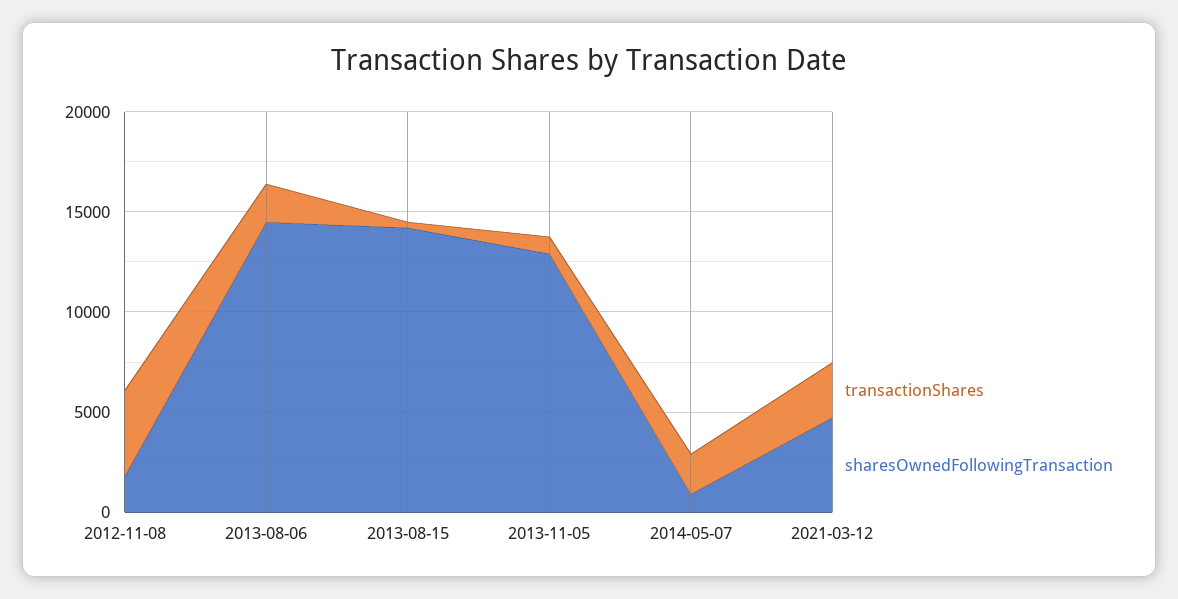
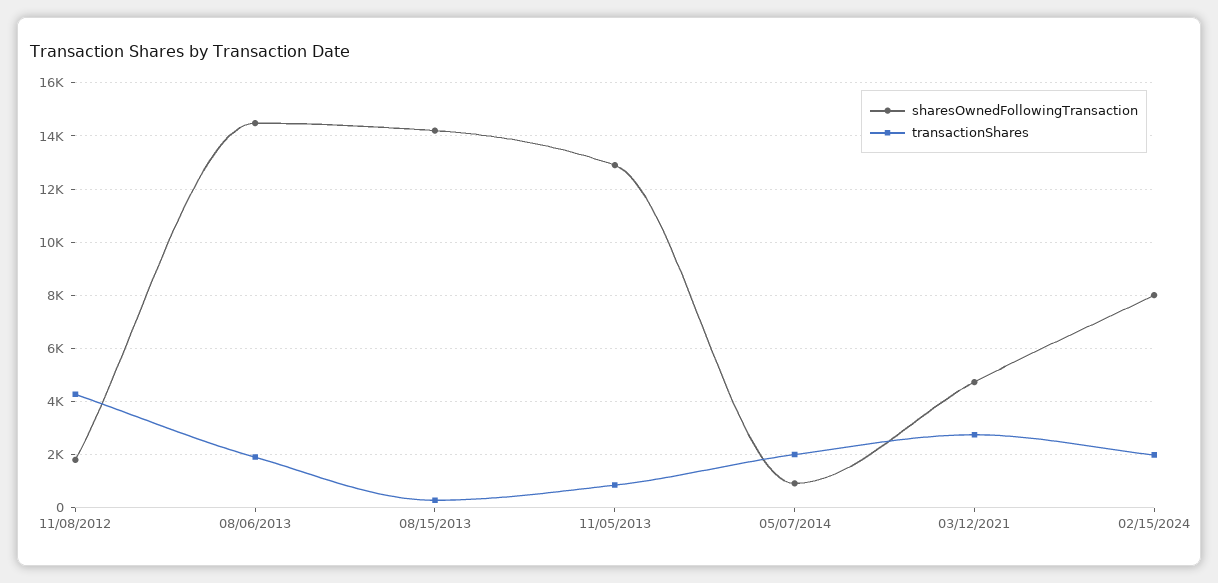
sharesOwnedFollowingTransaction, 02/15/2024: none -> 8000
transactionShares, 02/15/2024: none -> 2000

